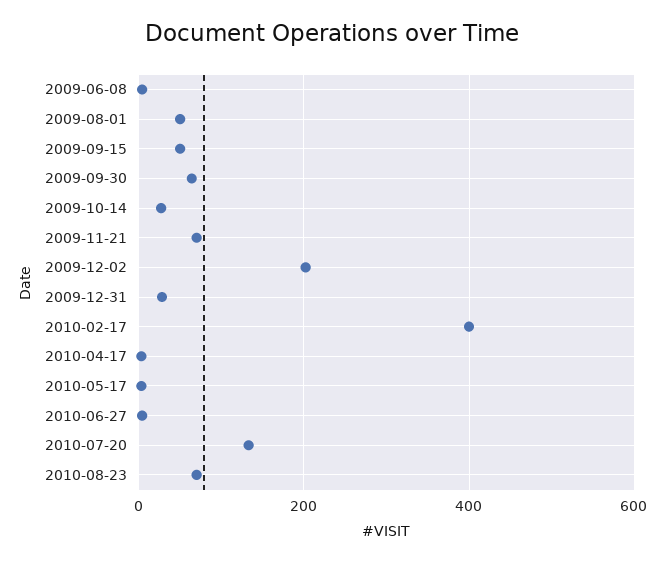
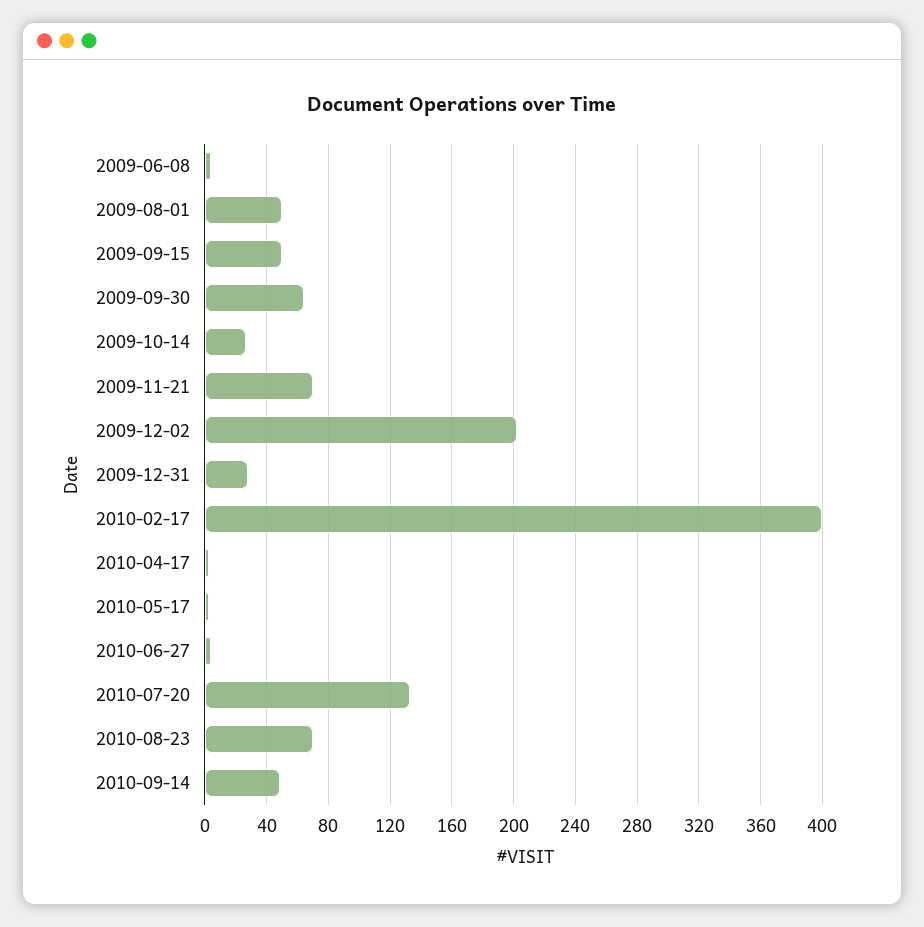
2010-09-14: none -> 50

